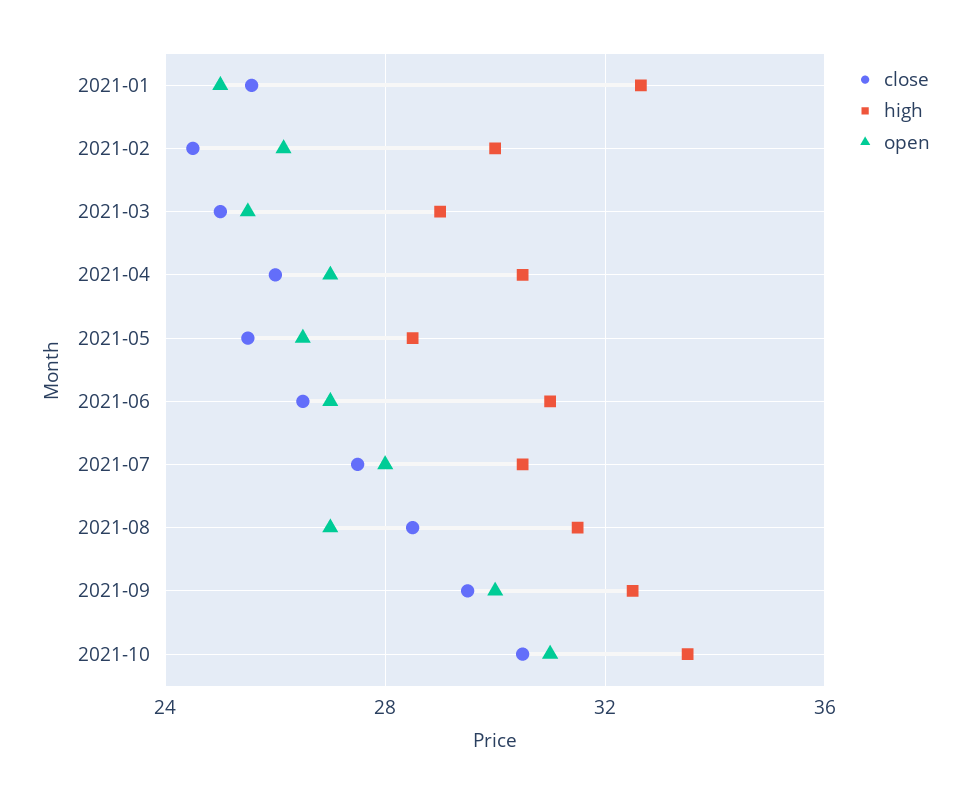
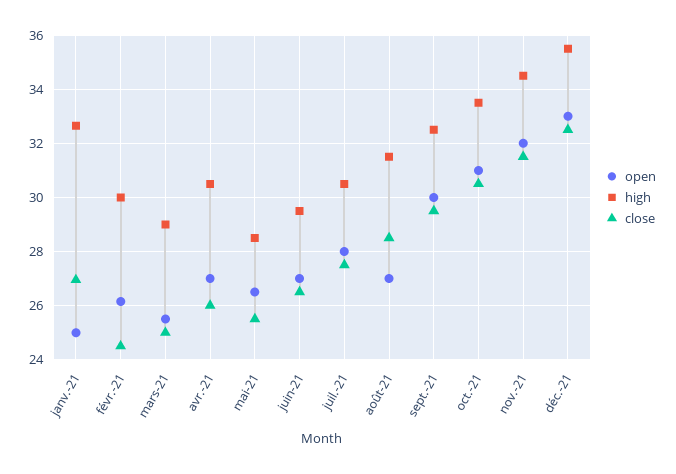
close, 2021-01: 25.5 -> 27
high, 2021-06: 31 -> 29.5
open, nov.-21: none -> 32
high, nov.-21: none -> 34.5
close, nov.-21: none -> 31.5
open, déc.-21: none -> 33
high, déc.-21: none -> 35.5
close, déc.-21: none -> 32.5

